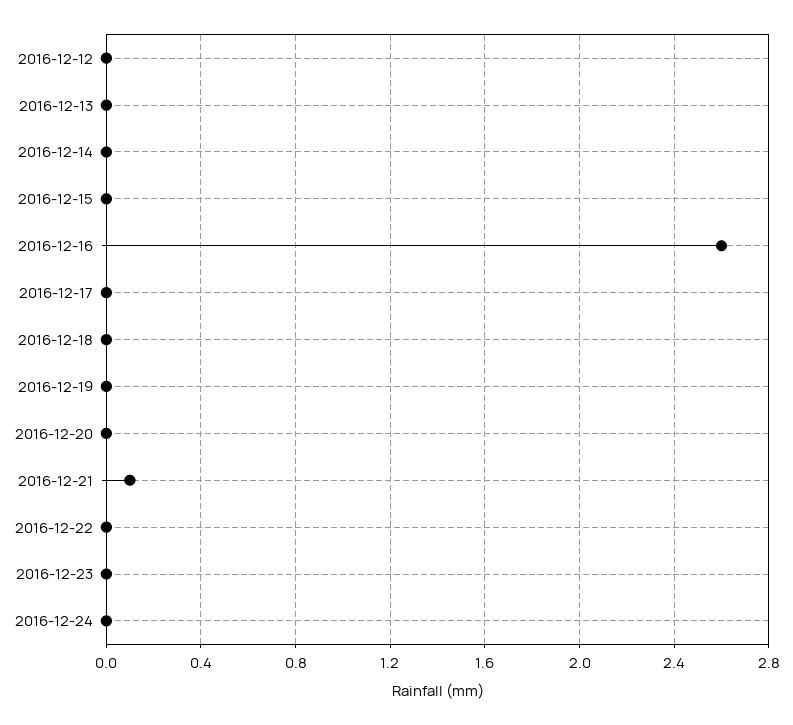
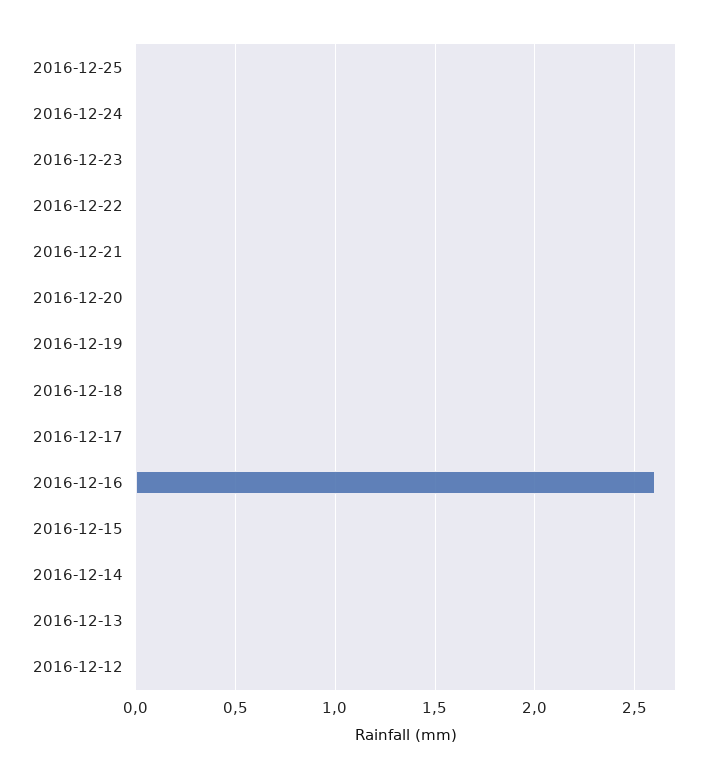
2016-12-21: 0.1 -> 0
2016-12-25: none -> 0

